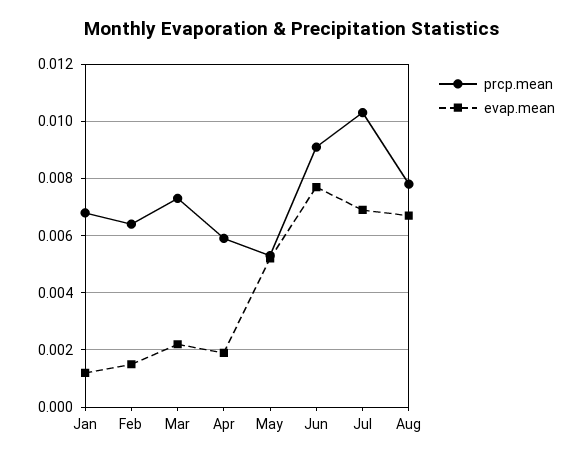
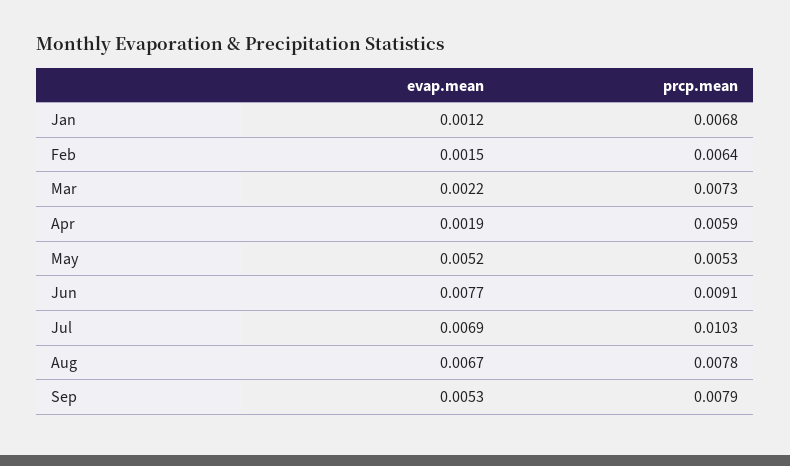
evap.mean, Sep: none -> 0.0053
prcp.mean, Sep: none -> 0.0079

